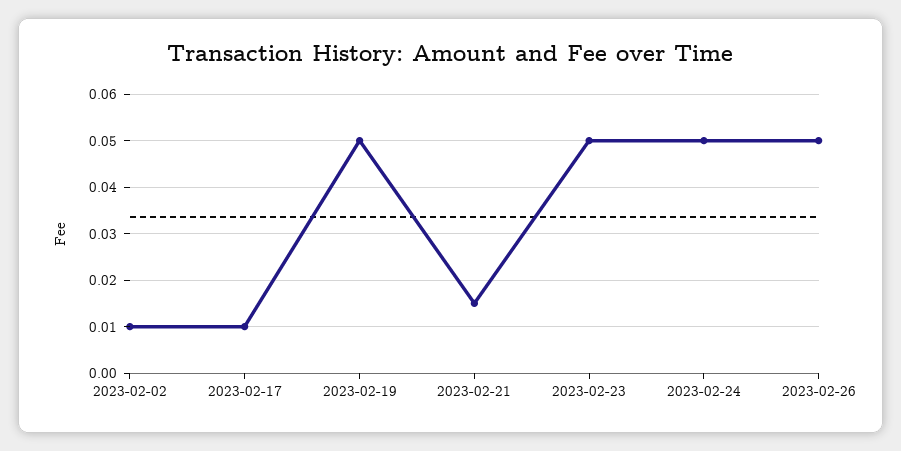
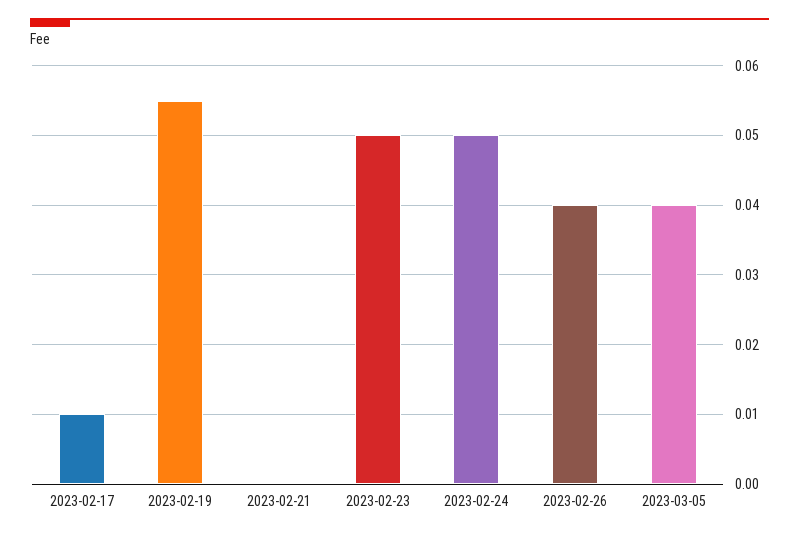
2023-02-02: 0.01 -> none
2023-02-19: 0.05 -> 0.055
2023-02-21: 0.015 -> 0
2023-02-26: 0.05 -> 0.04
2023-03-05: none -> 0.04

